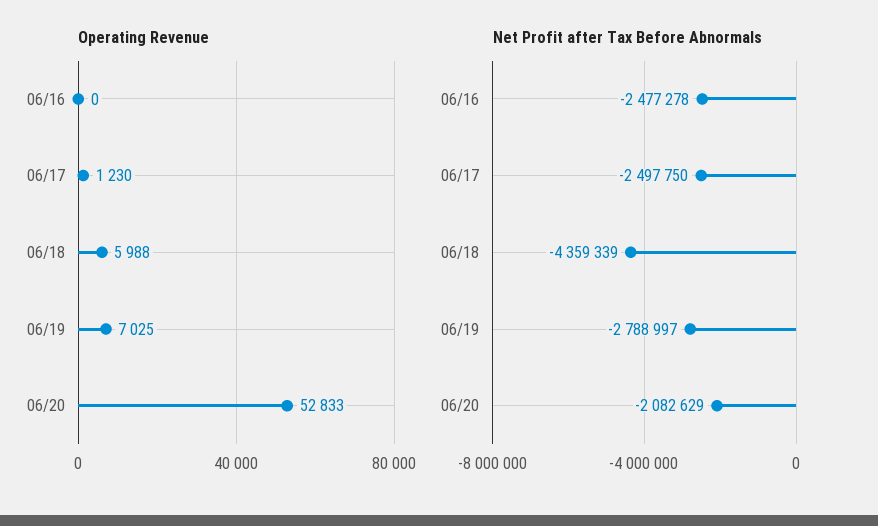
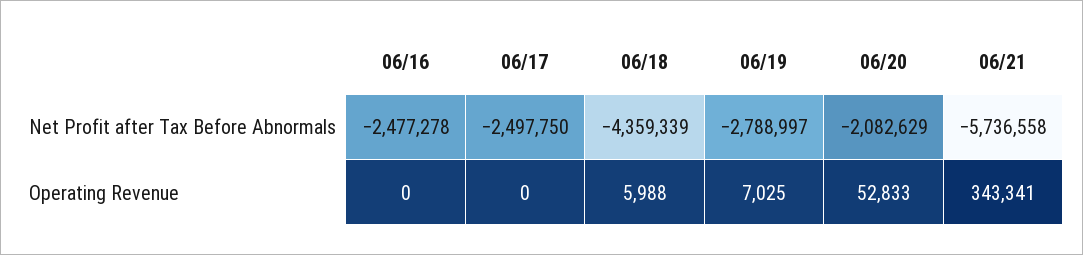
Operating Revenue, 06/17: 1230 -> 0
Net Profit after Tax Before Abnormals, 06/21: none -> -5736558
Operating Revenue, 06/21: none -> 343341

